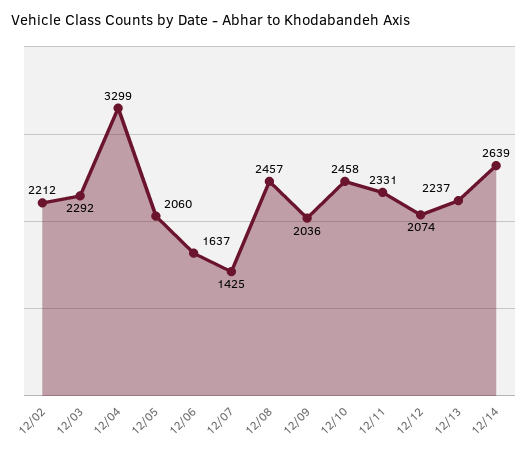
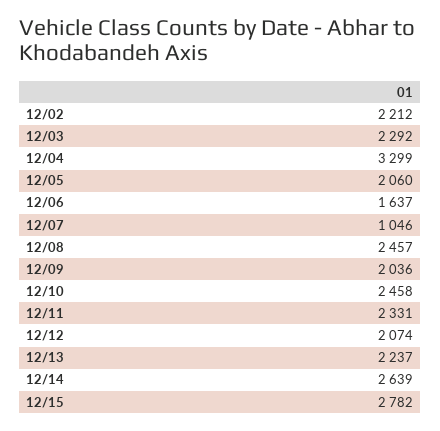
12/07: 1425 -> 1046
12/15: none -> 2782

